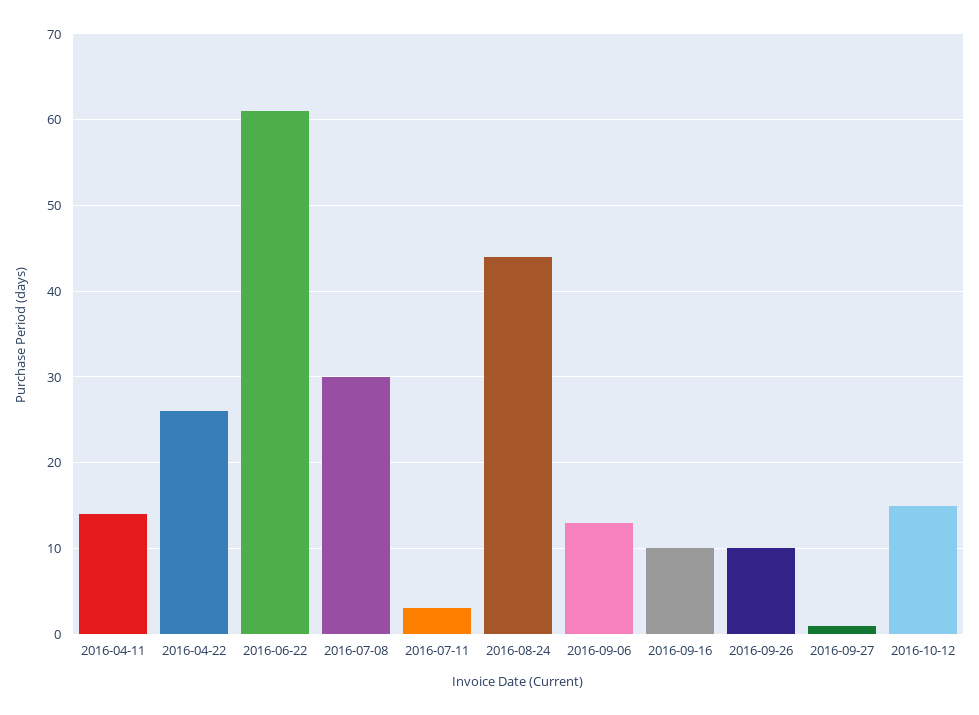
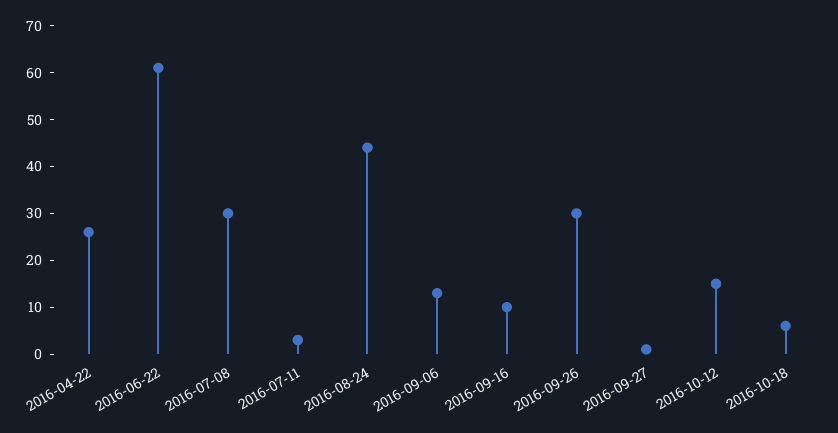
2016-04-11: 14 -> none
2016-09-26: 10 -> 30
2016-10-18: none -> 5

